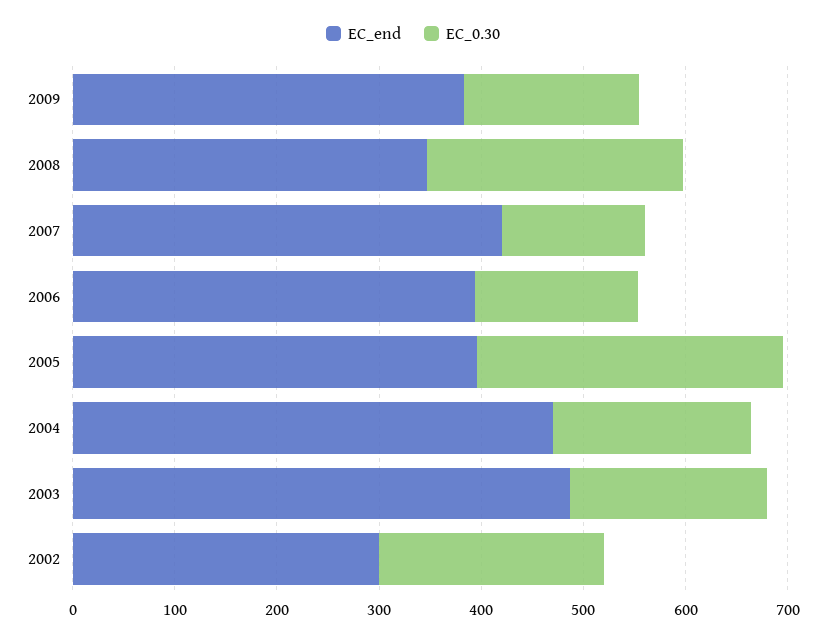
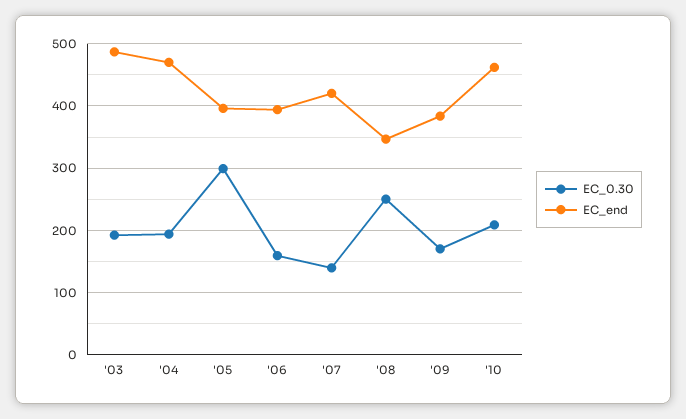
EC_end, 2002: 300 -> none
EC_0.30, 2002: 220 -> none
EC_0.30, '10: none -> 210
EC_end, '10: none -> 460

